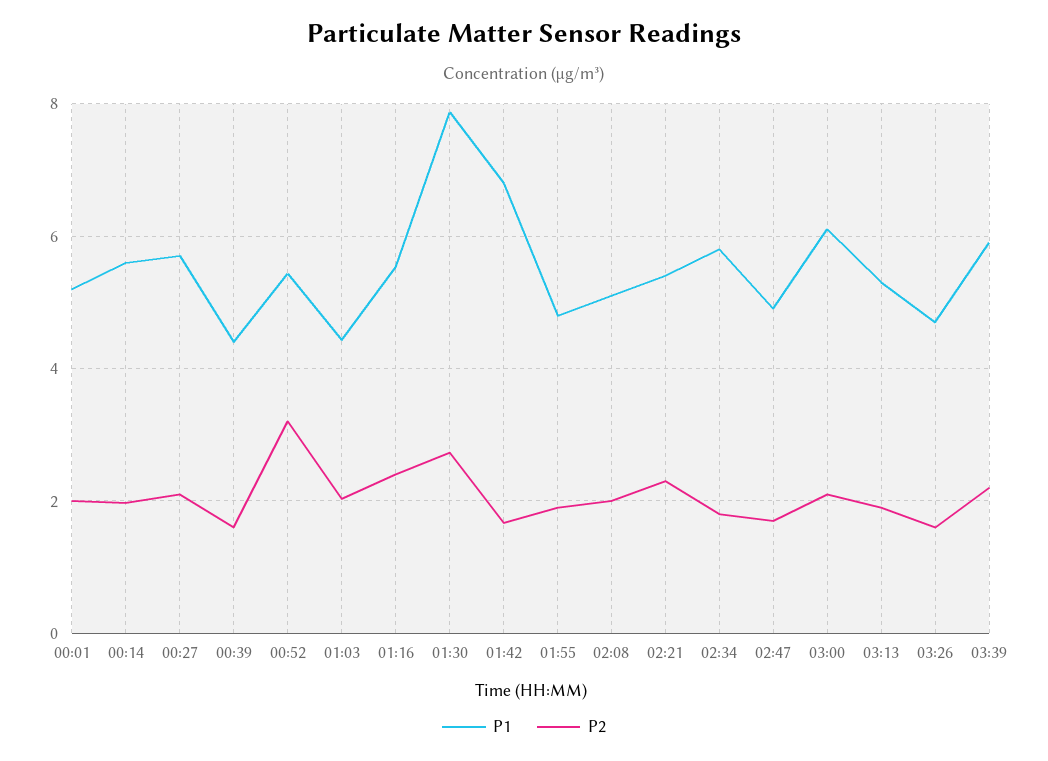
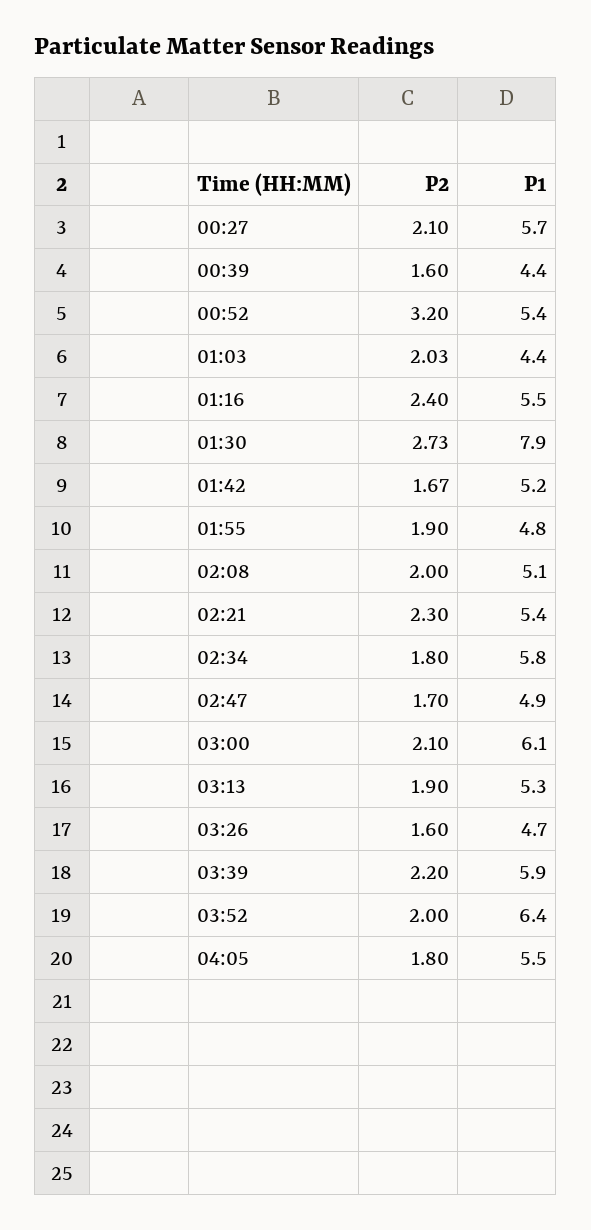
P1, 00:01: 5.2 -> none
P2, 00:01: 2 -> none
P1, 00:14: 5.6 -> none
P2, 00:14: 2 -> none
P1, 01:42: 6.8 -> 5.2
P2, 03:52: none -> 2
P1, 03:52: none -> 6.4
P2, 04:05: none -> 1.8
P1, 04:05: none -> 5.5

